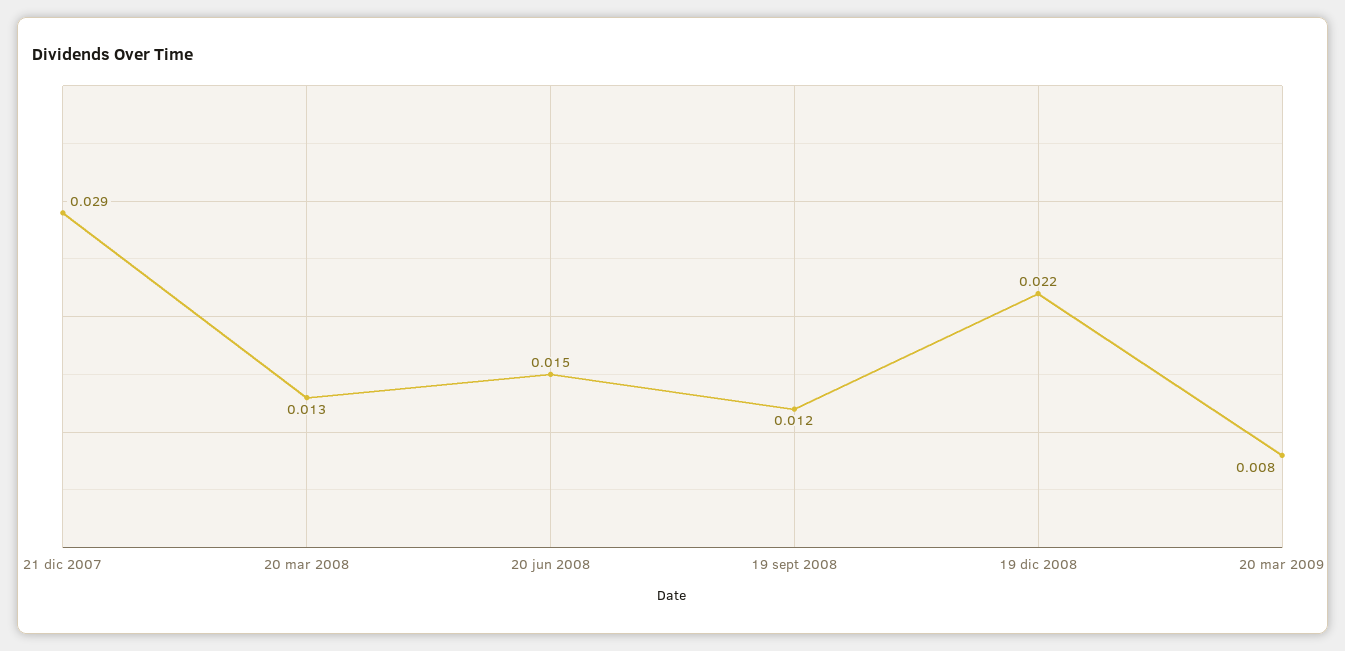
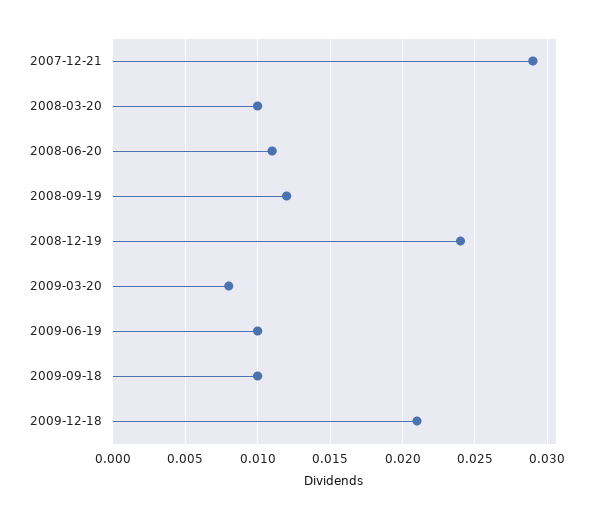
20 mar 2008: 0.013 -> 0.01
20 jun 2008: 0.015 -> 0.011
19 dic 2008: 0.022 -> 0.024
2009-06-19: none -> 0.01
2009-09-18: none -> 0.01
2009-12-18: none -> 0.021

